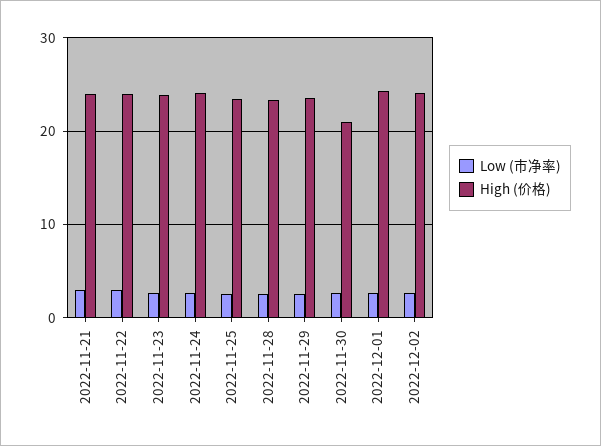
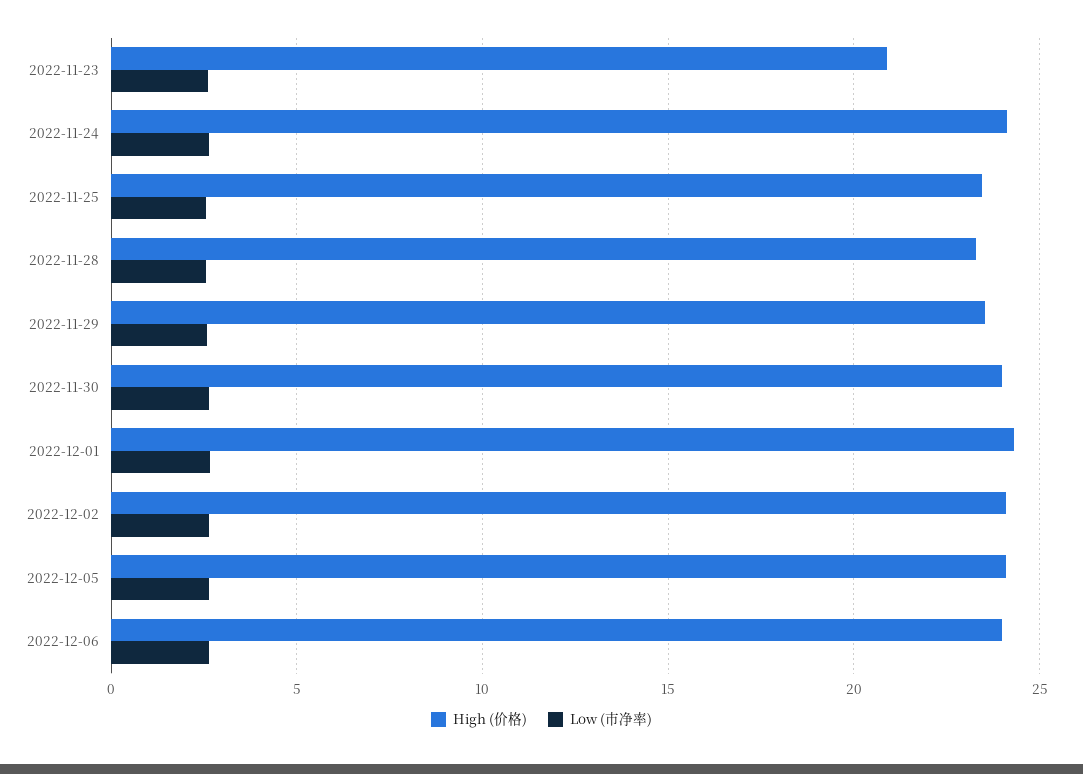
Low (市净率), 2022-11-21: 3 -> none
High (价格), 2022-11-21: 24 -> none
Low (市净率), 2022-11-22: 3 -> none
High (价格), 2022-11-22: 24 -> none
High (价格), 2022-11-23: 24 -> 21
High (价格), 2022-11-30: 21 -> 24
High (价格), 2022-12-05: none -> 24
Low (市净率), 2022-12-05: none -> 2.5
High (价格), 2022-12-06: none -> 24
Low (市净率), 2022-12-06: none -> 2.5

